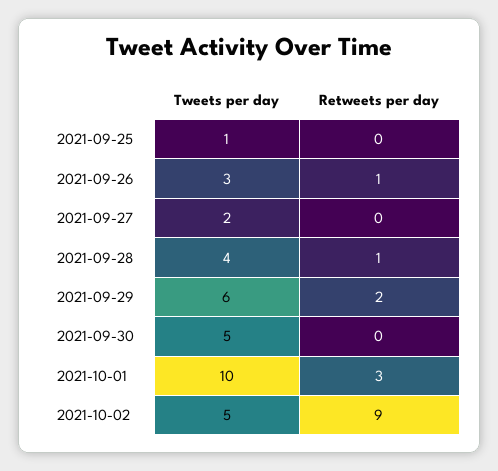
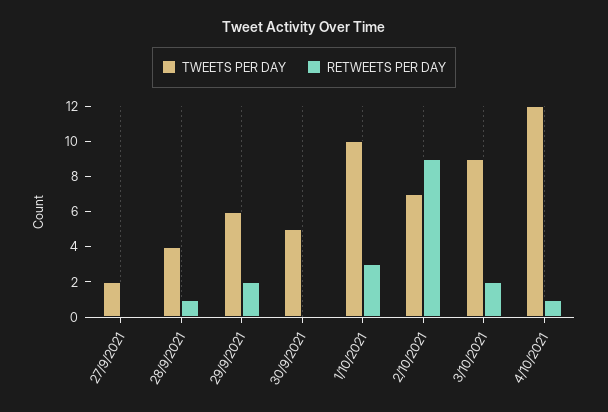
Tweets per day, 2021-09-25: 1 -> none
Retweets per day, 2021-09-25: 0 -> none
Tweets per day, 2021-09-26: 3 -> none
Retweets per day, 2021-09-26: 1 -> none
Tweets per day, 2021-10-02: 5 -> 7
Tweets per day, 3/10/2021: none -> 9
Retweets per day, 3/10/2021: none -> 2
Tweets per day, 4/10/2021: none -> 12
Retweets per day, 4/10/2021: none -> 1

